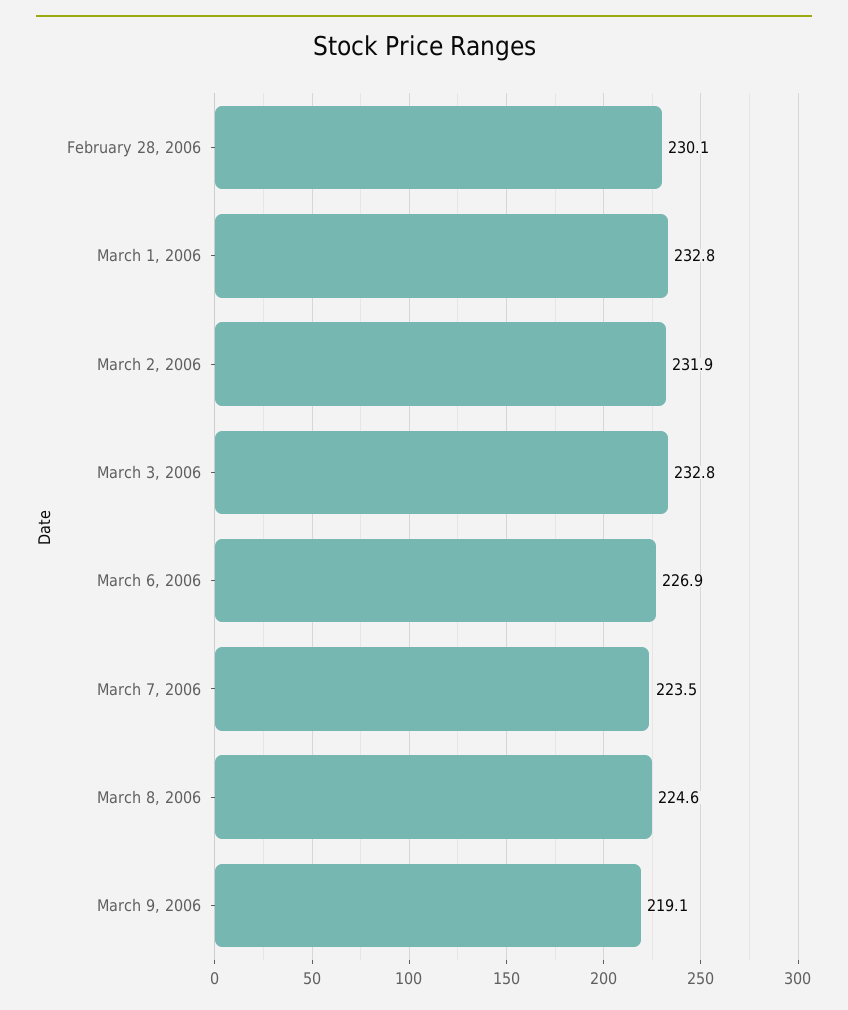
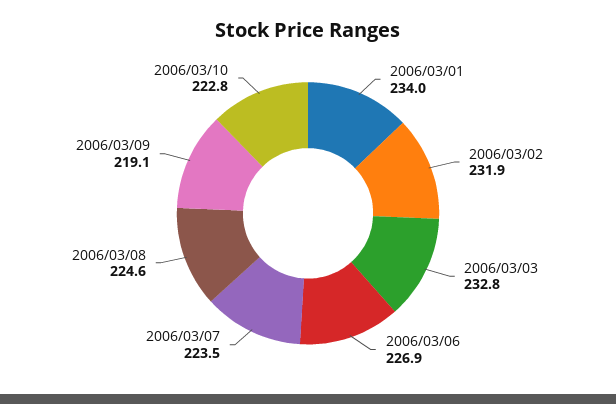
February 28, 2006: 230.1 -> none
March 1, 2006: 232.8 -> 234
2006/03/10: none -> 222.8

